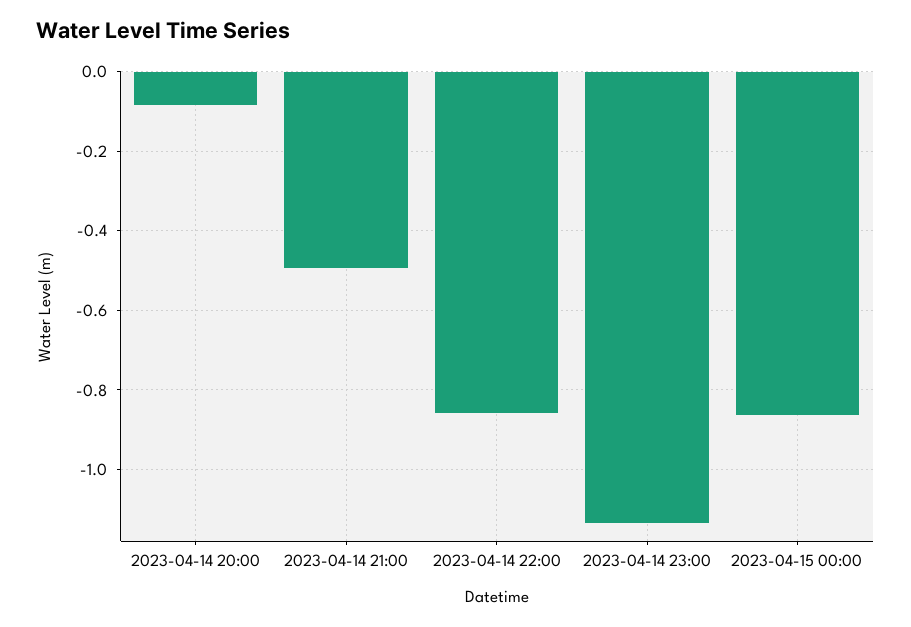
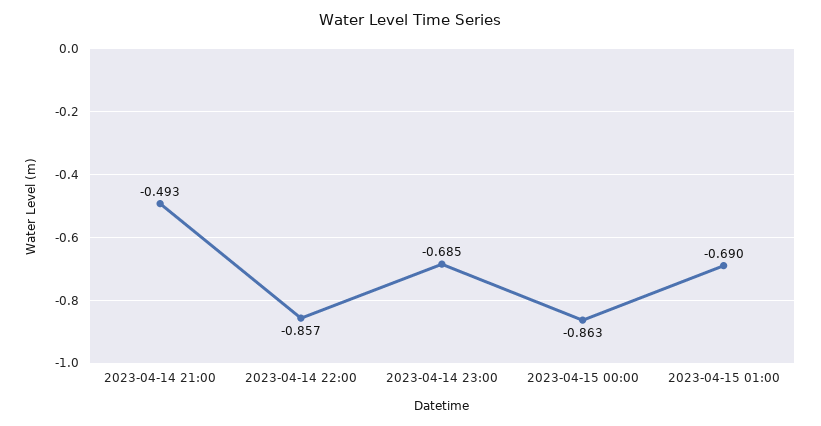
2023-04-14 20:00: -0.08 -> none
2023-04-14 23:00: -1.14 -> -0.685
2023-04-15 01:00: none -> -0.69

